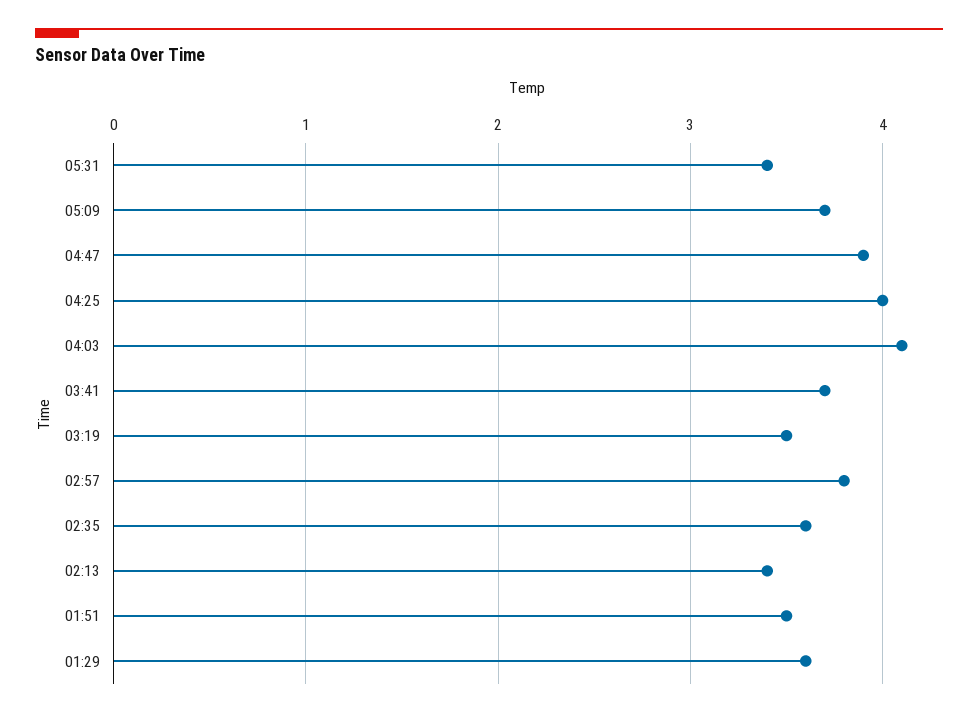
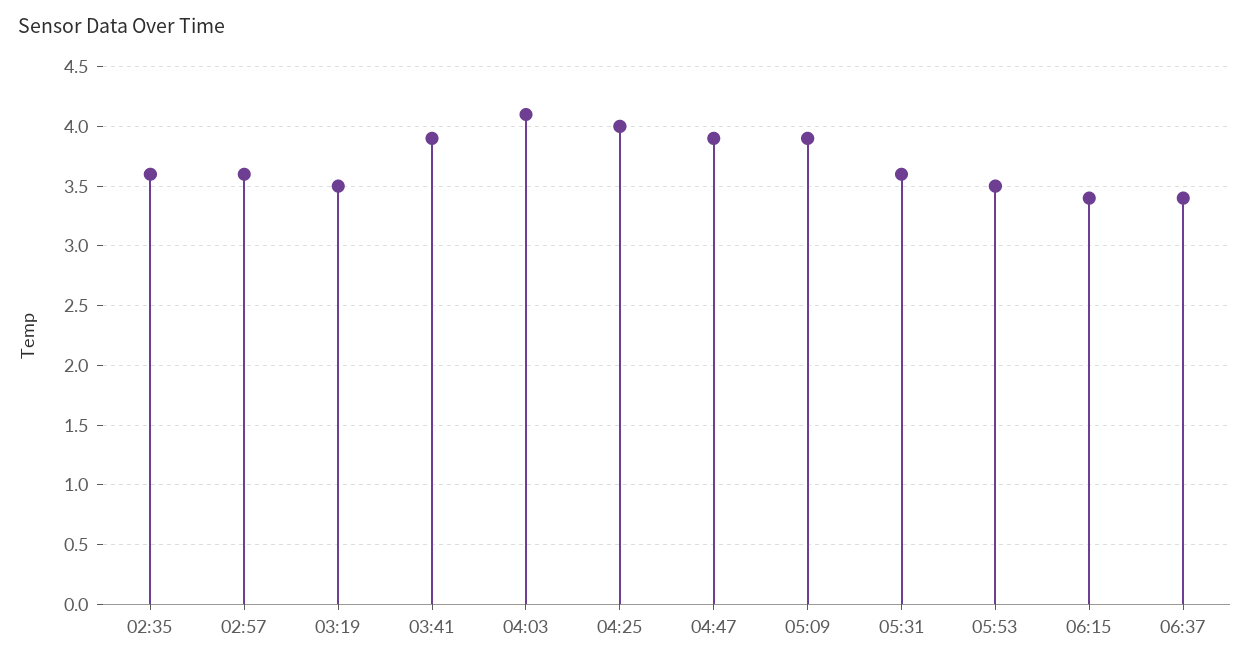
05:31: 3.4 -> 3.6
05:09: 3.7 -> 3.9
03:41: 3.7 -> 3.9
02:57: 3.8 -> 3.6
02:13: 3.4 -> none
01:51: 3.5 -> none
01:29: 3.6 -> none
05:53: none -> 3.5
06:15: none -> 3.4
06:37: none -> 3.4

